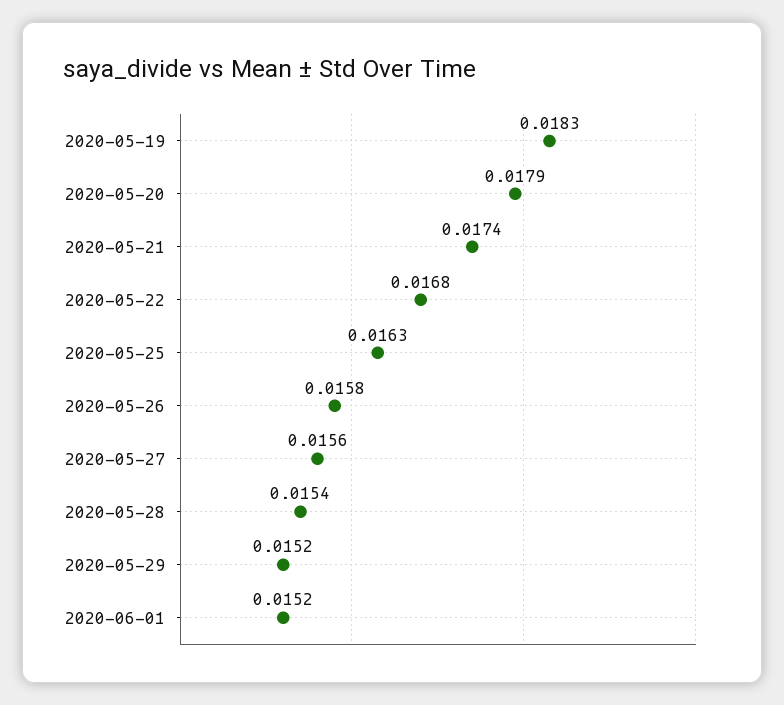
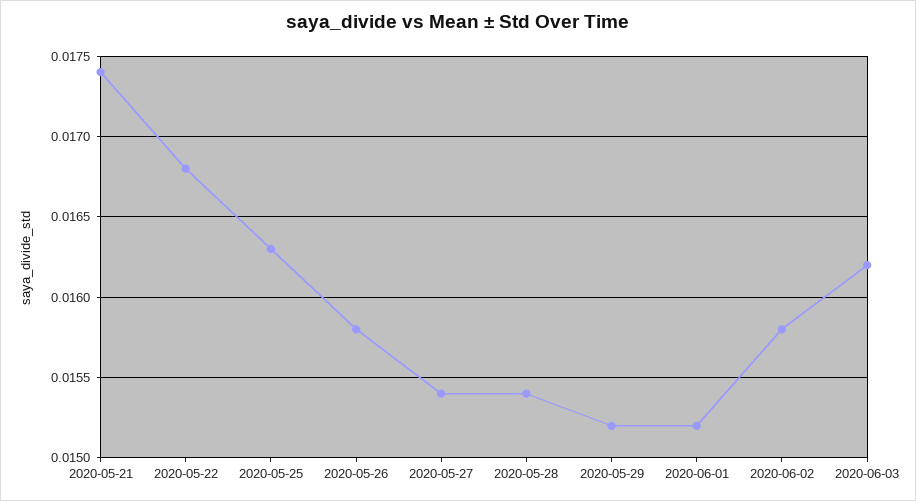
2020-05-19: 0.0183 -> none
2020-05-20: 0.0179 -> none
2020-05-27: 0.0156 -> 0.0154
2020-06-02: none -> 0.0158
2020-06-03: none -> 0.0162

